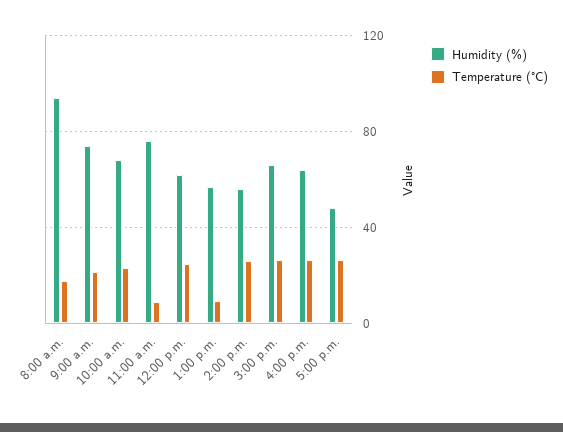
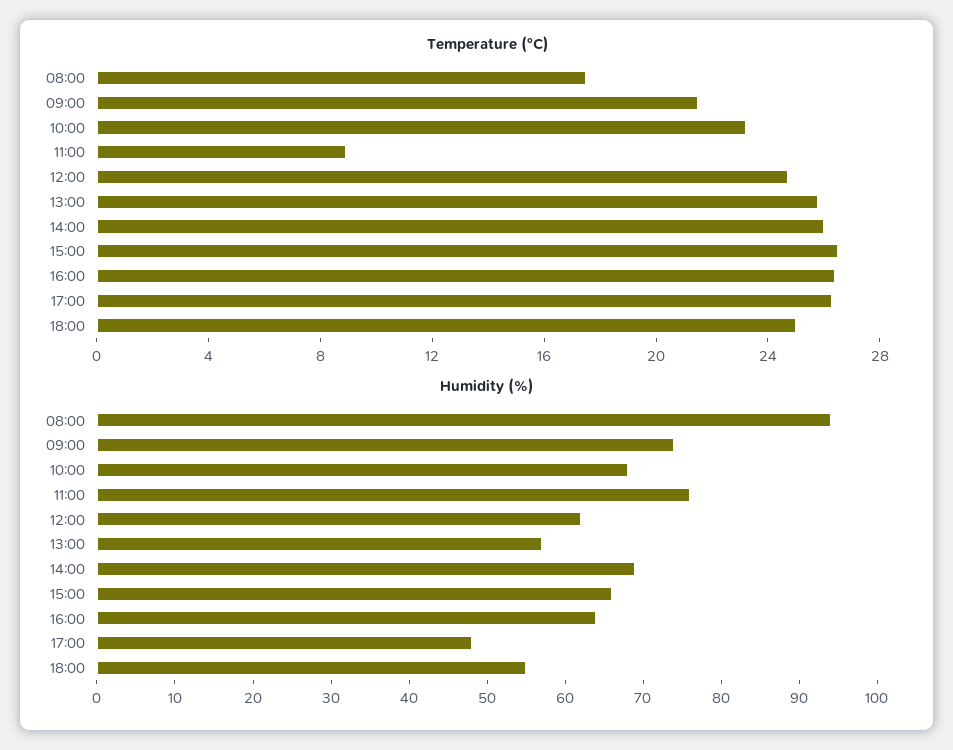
Temperature (°C), 1:00 p.m.: 10 -> 26
Humidity (%), 2:00 p.m.: 55 -> 70
Temperature (°C), 18:00: none -> 25
Humidity (%), 18:00: none -> 55

